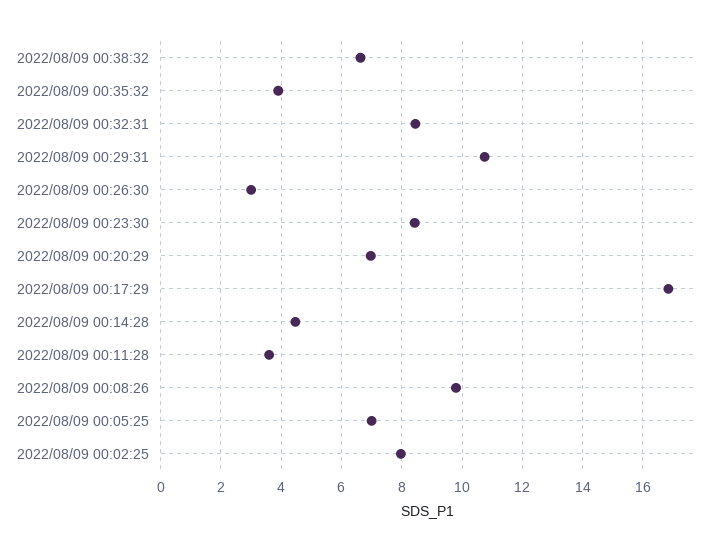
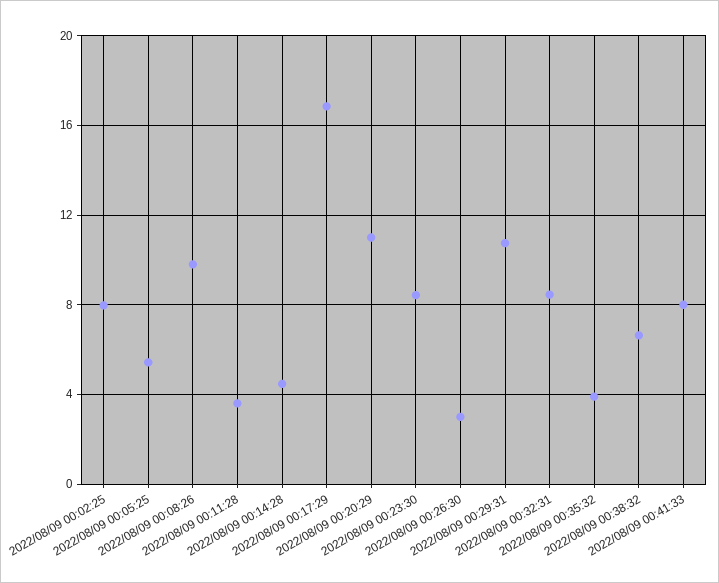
2022/08/09 00:20:29: 7 -> 11
2022/08/09 00:05:25: 7 -> 5.5
2022/08/09 00:41:33: none -> 8

